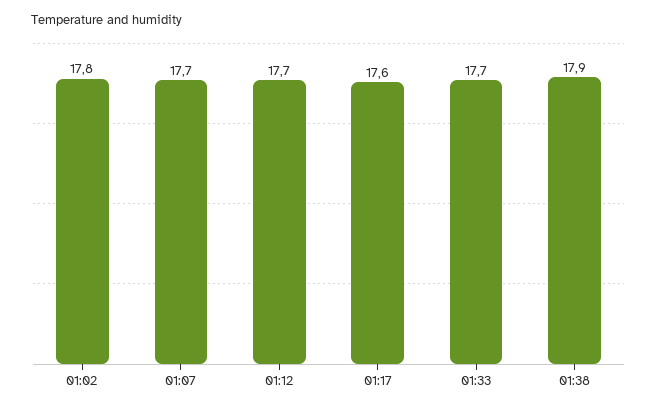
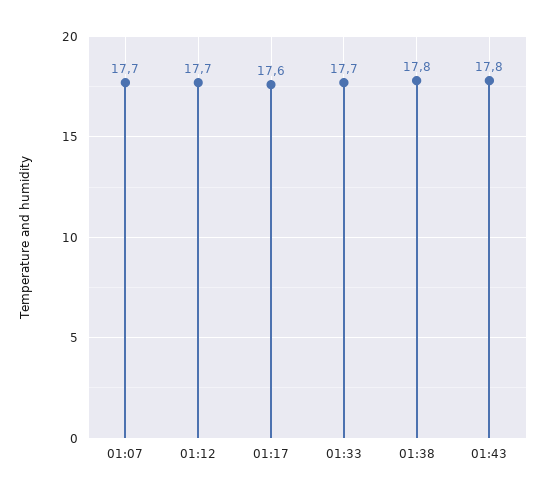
01:02: 17.8 -> none
01:38: 17.9 -> 17.8
01:43: none -> 17.8

